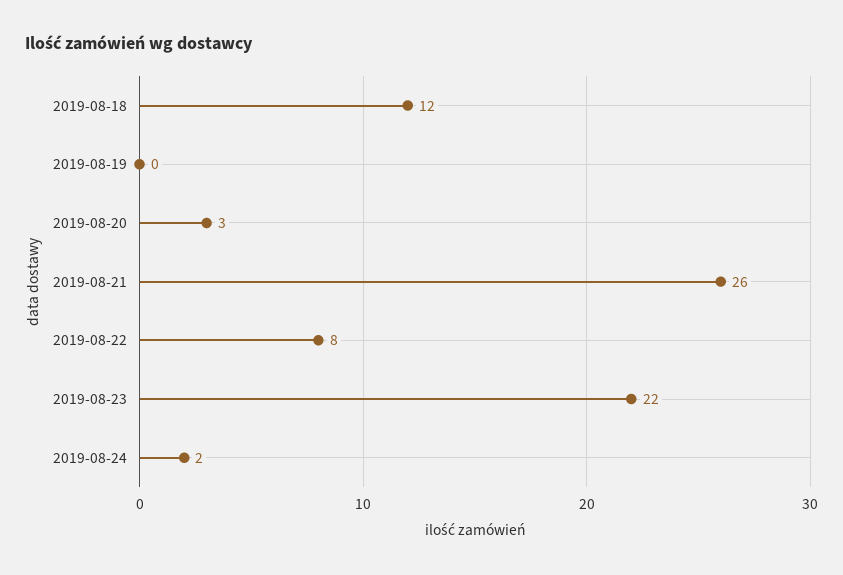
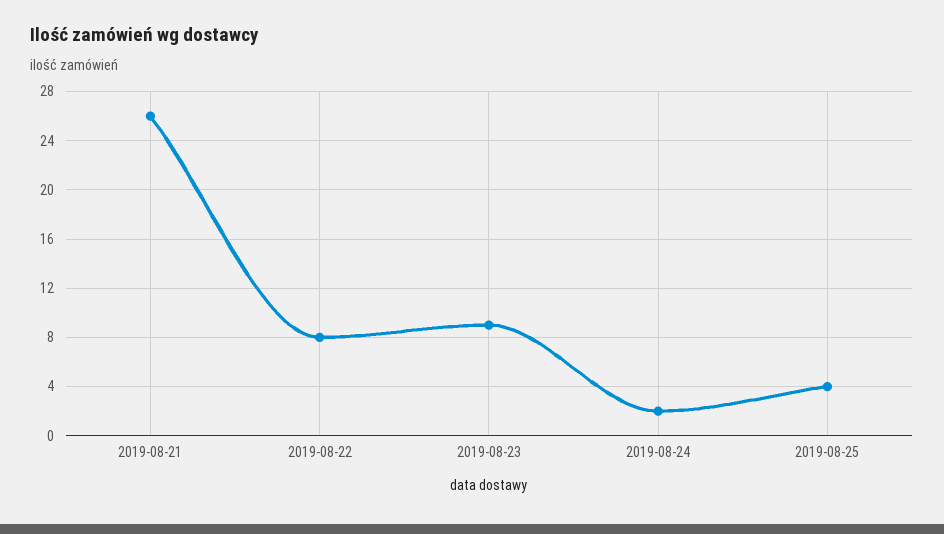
2019-08-18: 12 -> none
2019-08-19: 0 -> none
2019-08-20: 3 -> none
2019-08-23: 22 -> 9
2019-08-25: none -> 4

